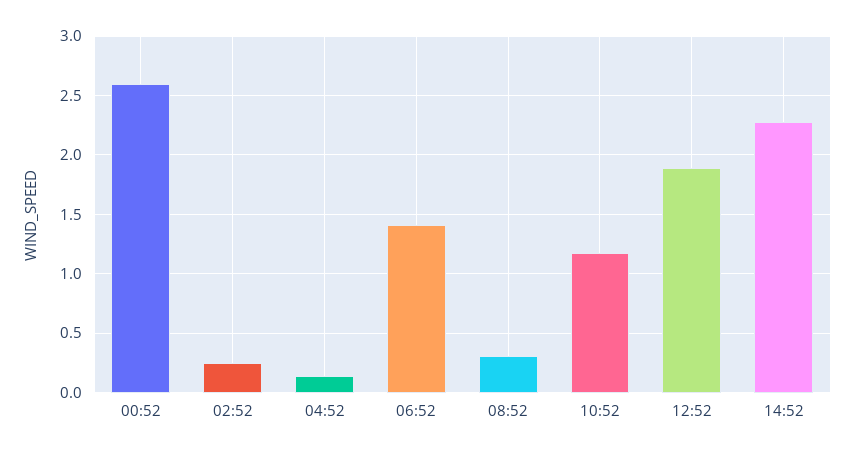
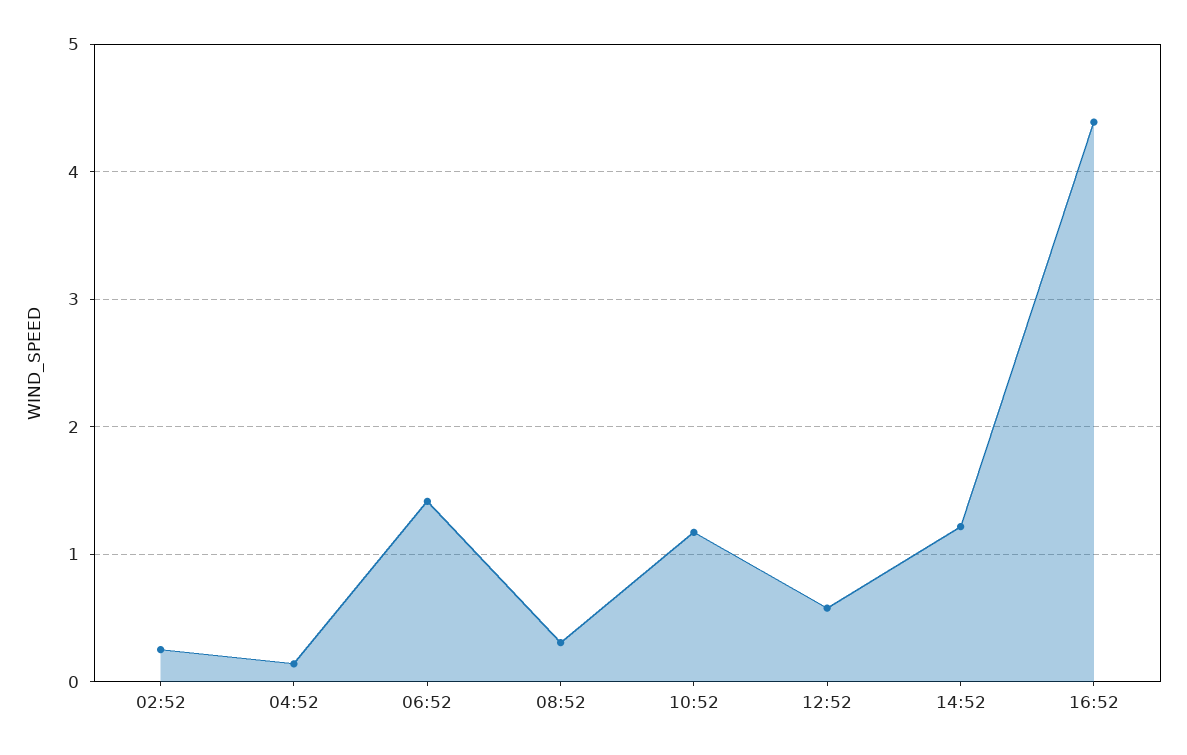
00:52: 2.6 -> none
12:52: 1.9 -> 0.6
14:52: 2.3 -> 1.2
16:52: none -> 4.4

